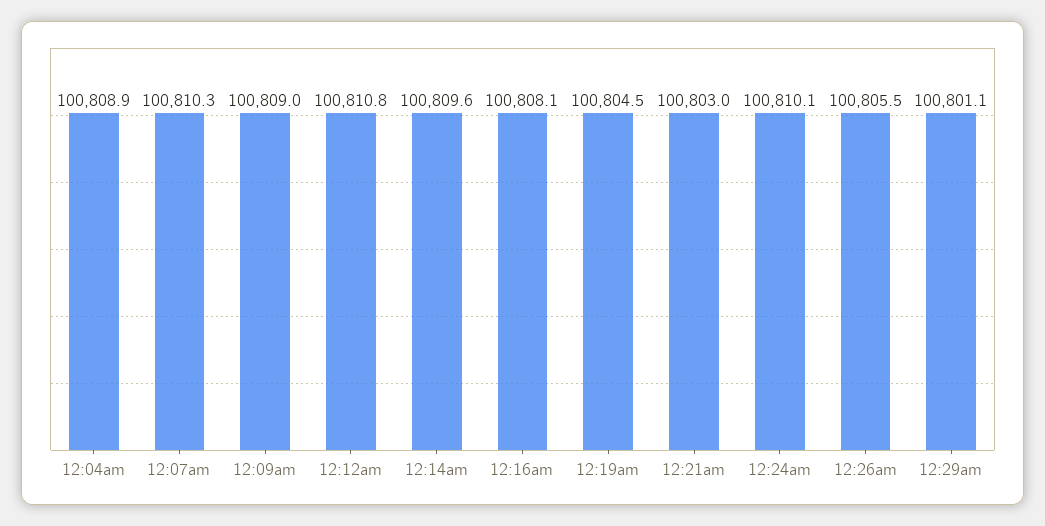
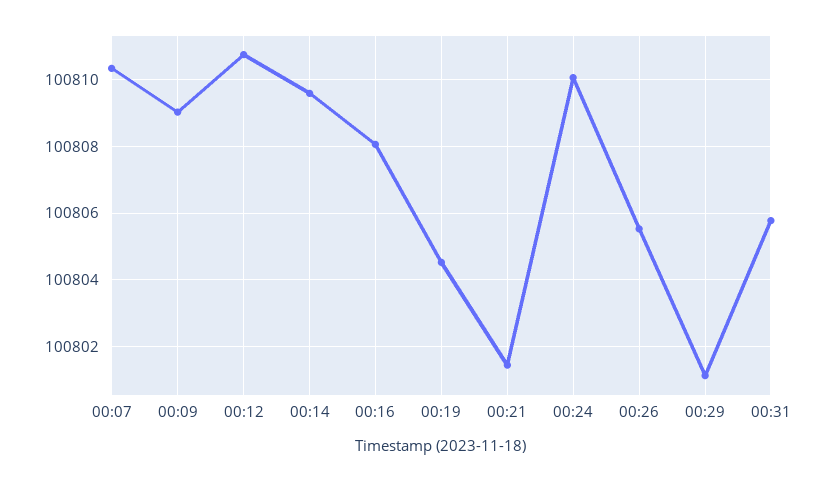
12:04am: 100808.9 -> none
12:21am: 100803 -> 100801.4
00:31: none -> 100805.8

